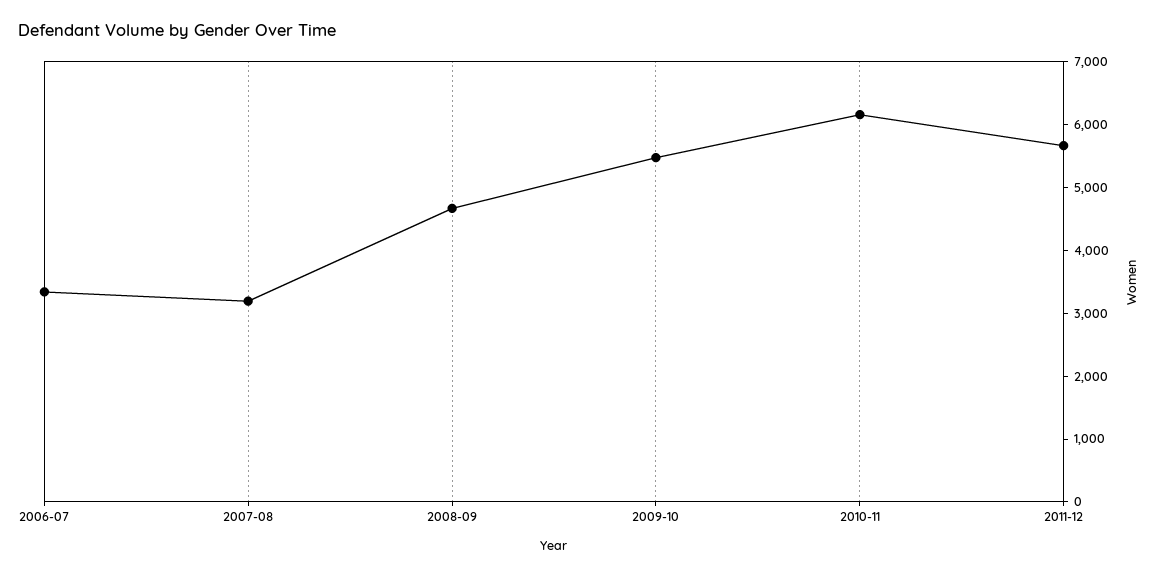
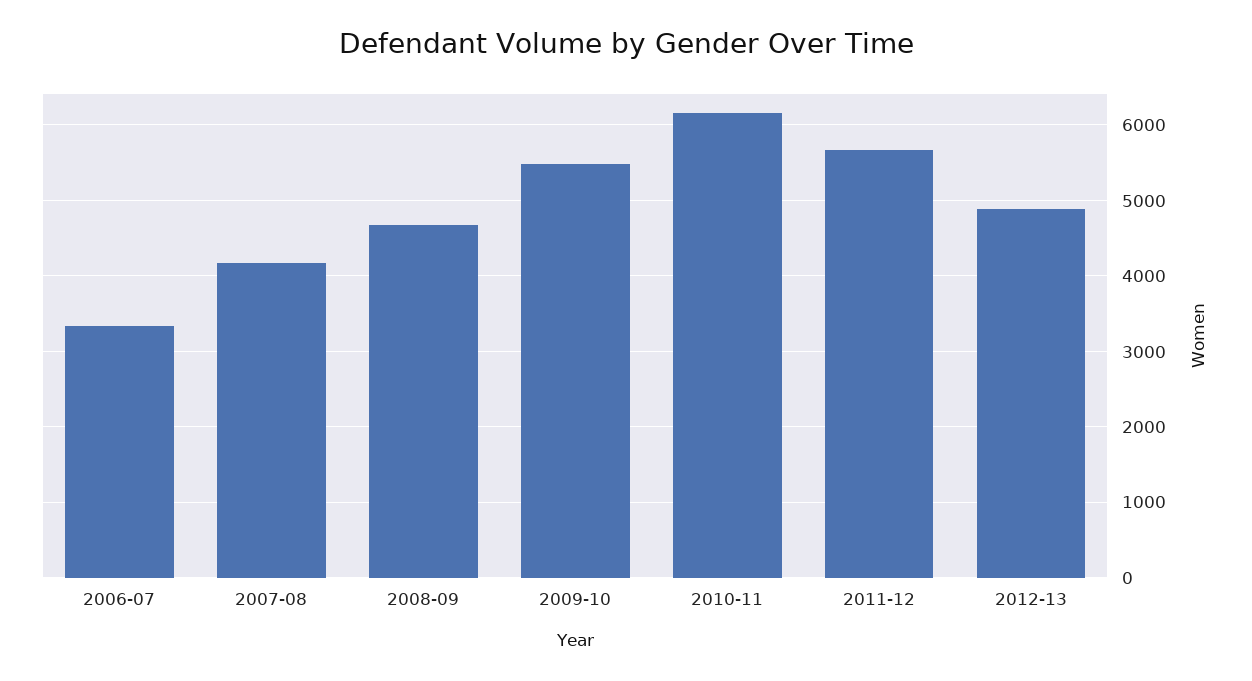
2007-08: 3200 -> 4200
2012-13: none -> 4900

